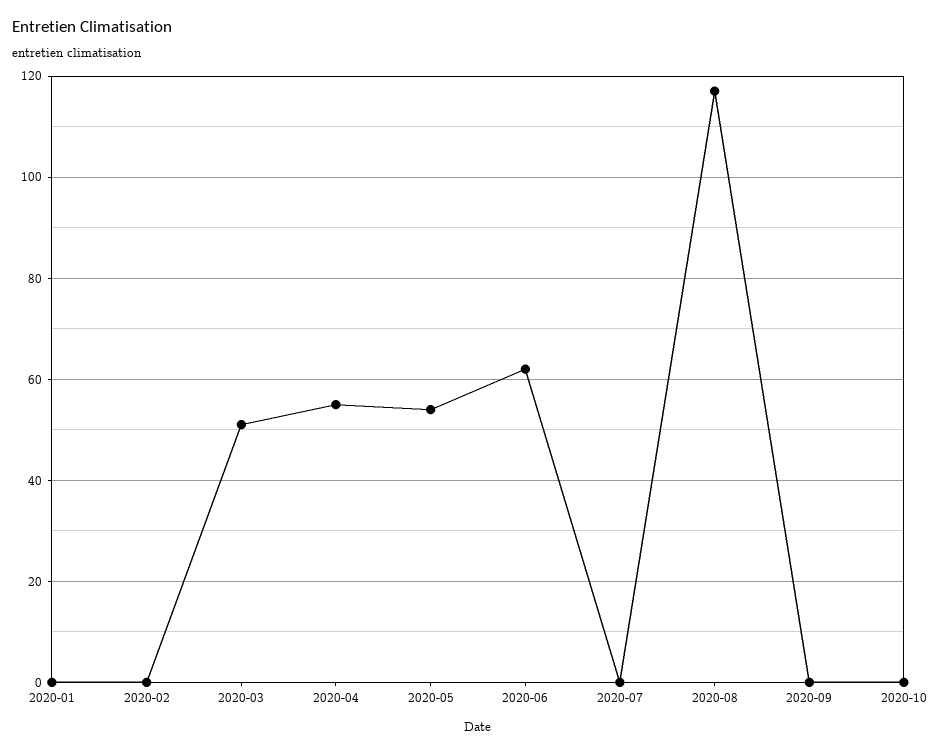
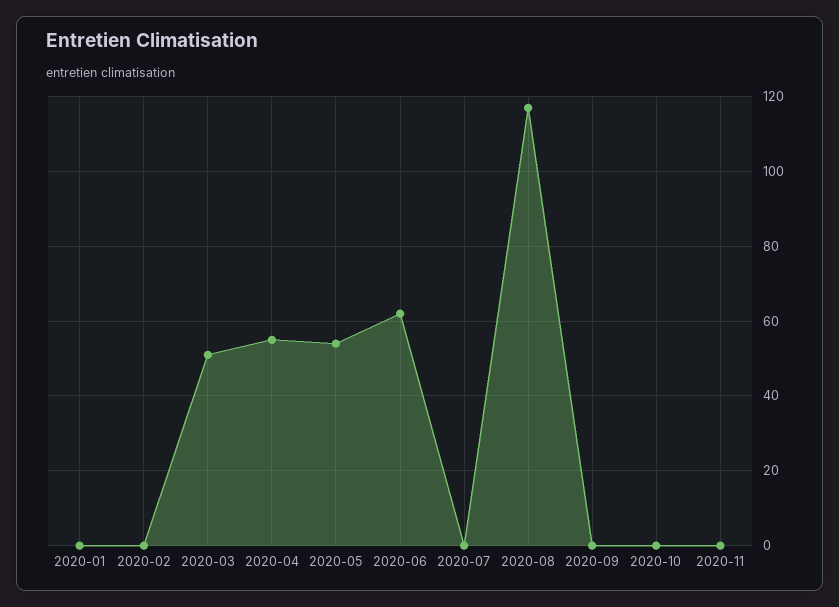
2020-11: none -> 0

